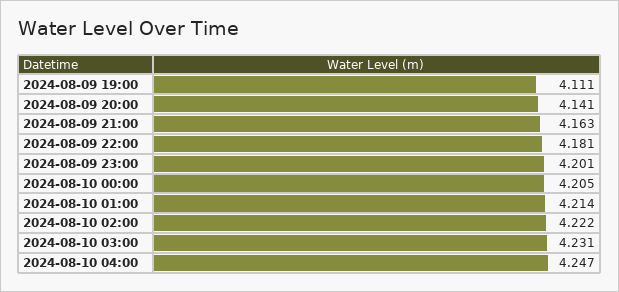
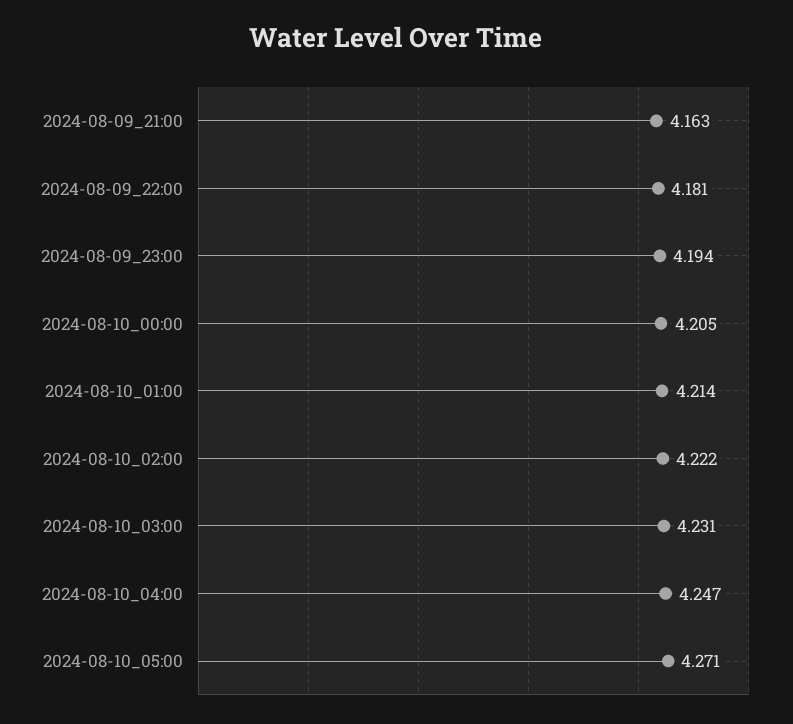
2024-08-09 19:00: 4.111 -> none
2024-08-09 20:00: 4.141 -> none
2024-08-09 23:00: 4.201 -> 4.194
2024-08-10_05:00: none -> 4.271

